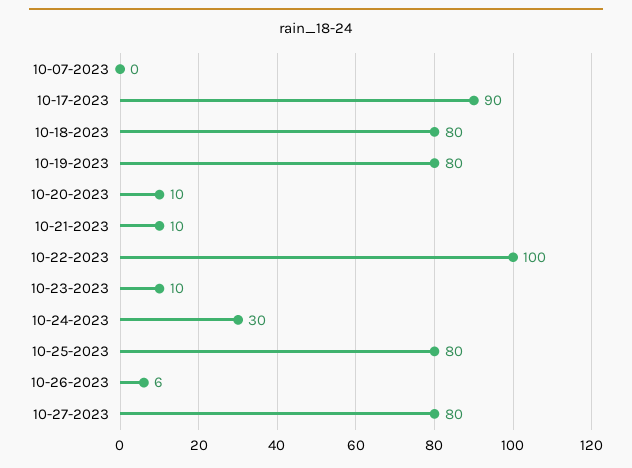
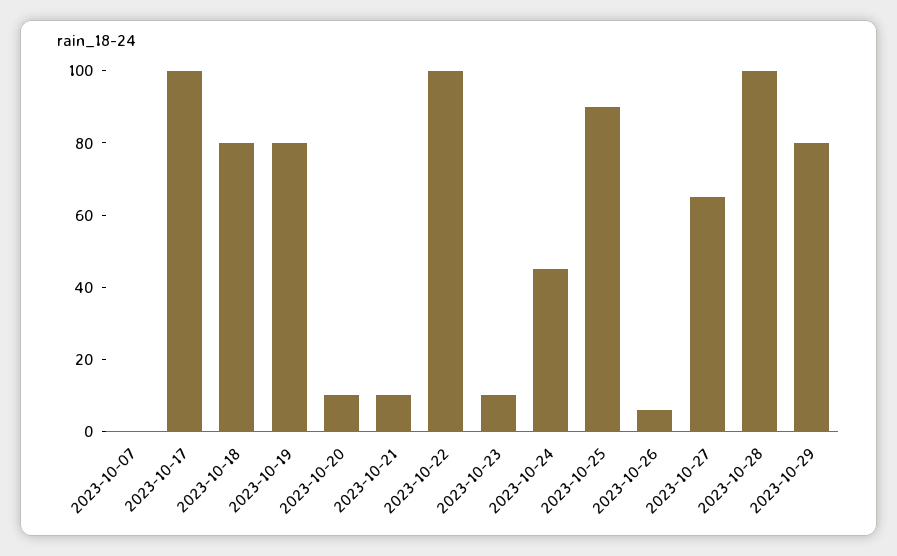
10-17-2023: 90 -> 100
10-24-2023: 30 -> 45
10-25-2023: 80 -> 90
10-27-2023: 80 -> 65
2023-10-28: none -> 100
2023-10-29: none -> 80

